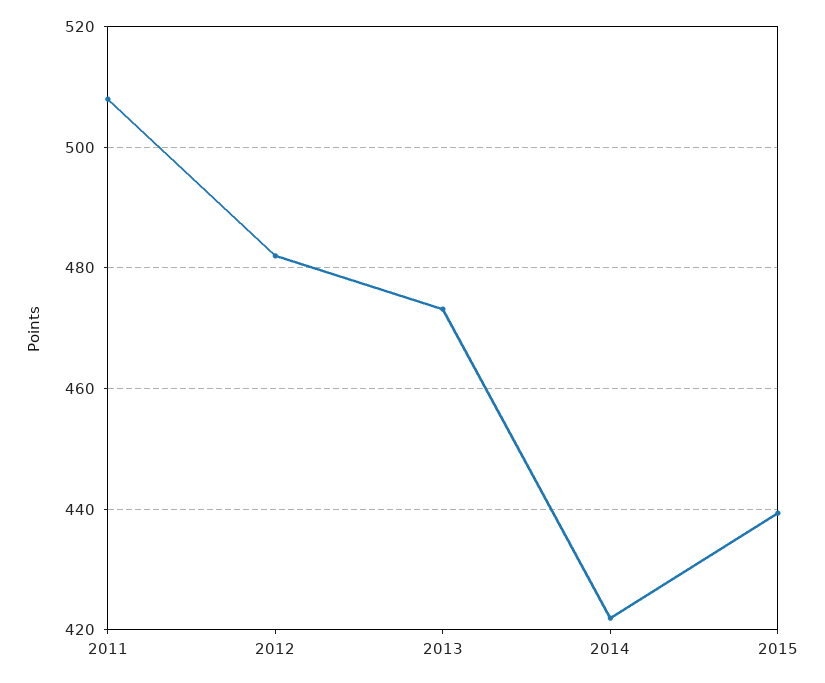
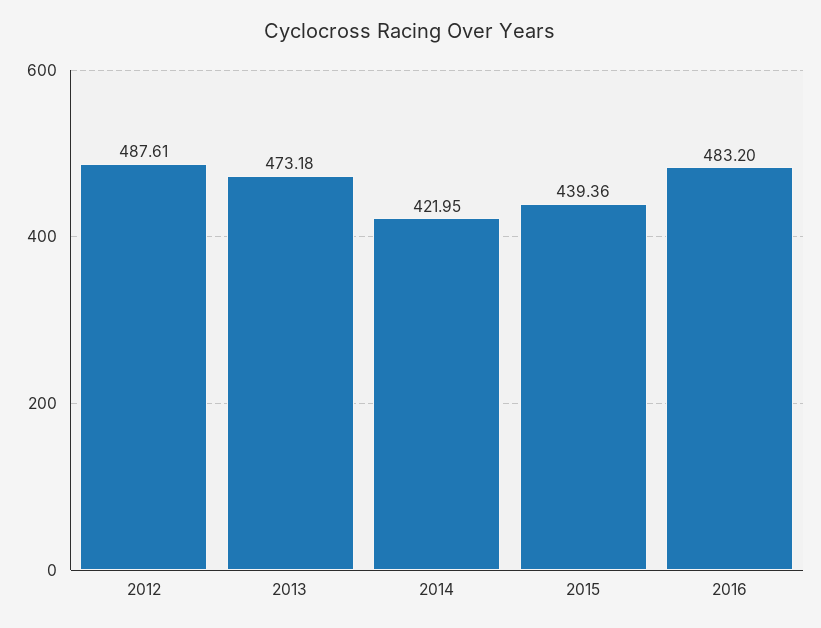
2011: 508 -> none
2012: 482 -> 487.61
2016: none -> 483.2

